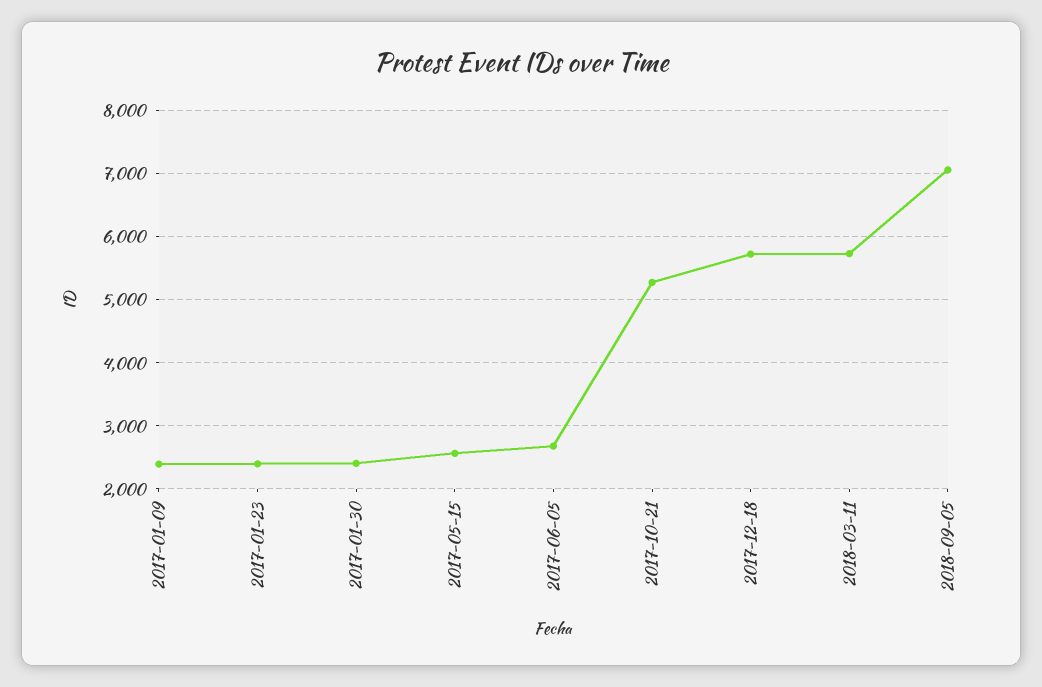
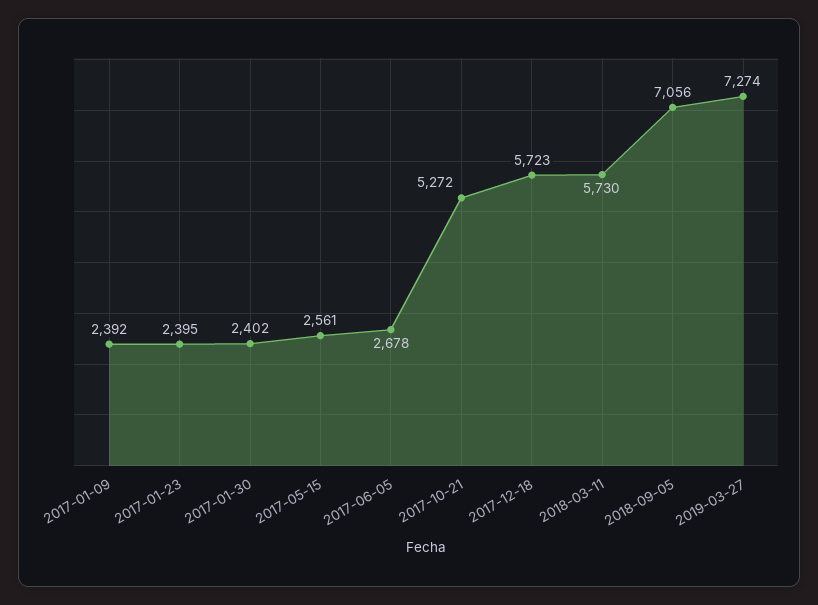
2019-03-27: none -> 7274

